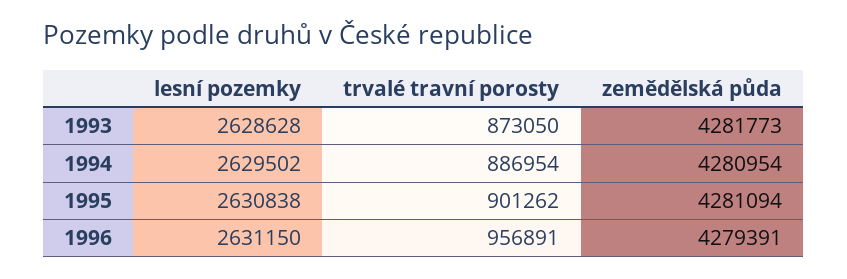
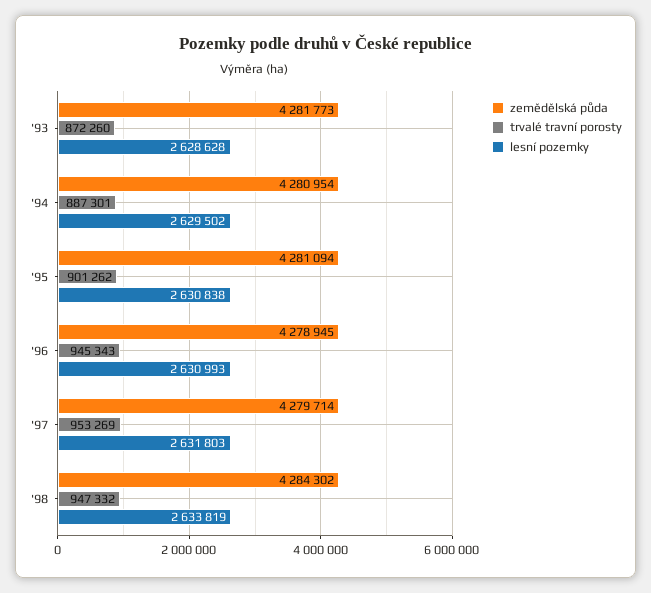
trvalé travní porosty, 1993: 873050 -> 872260
trvalé travní porosty, 1994: 886954 -> 887301
lesní pozemky, 1996: 2631150 -> 2630993
trvalé travní porosty, 1996: 956891 -> 945343
zemědělská půda, 1996: 4279391 -> 4278945
zemědělská půda, '97: none -> 4279714
trvalé travní porosty, '97: none -> 953269
lesní pozemky, '97: none -> 2631803
zemědělská půda, '98: none -> 4284302
trvalé travní porosty, '98: none -> 947332
lesní pozemky, '98: none -> 2633819

